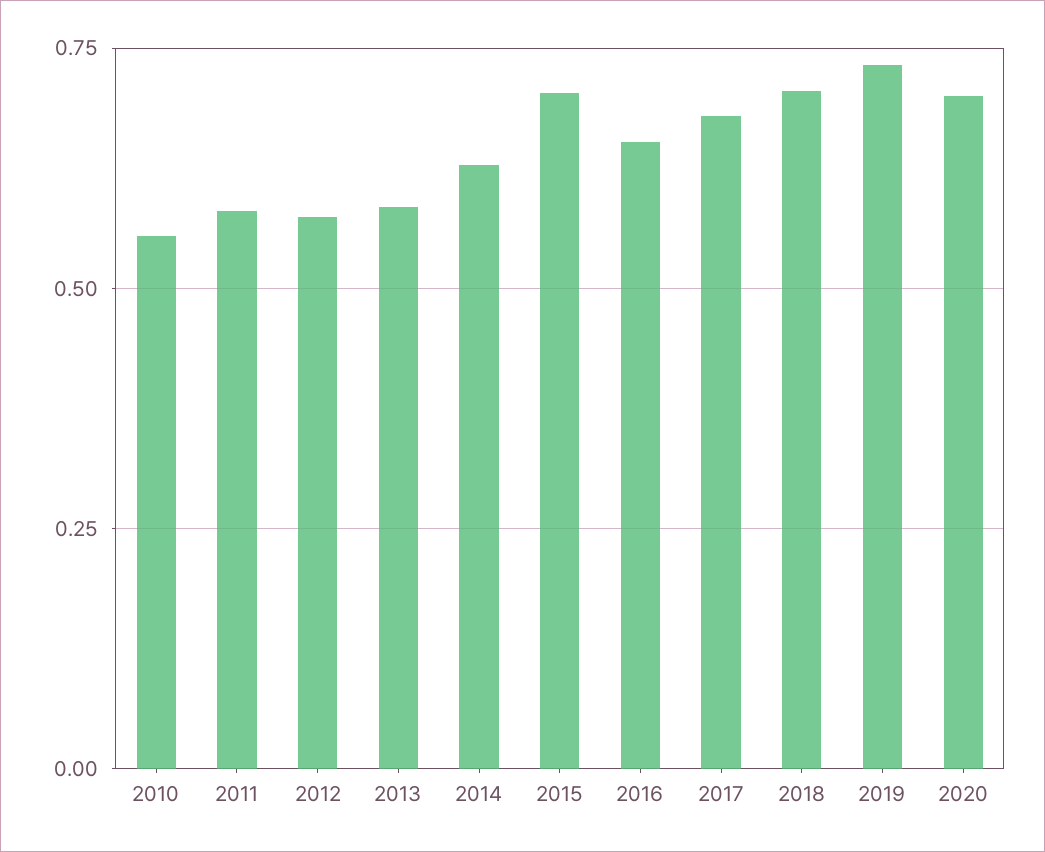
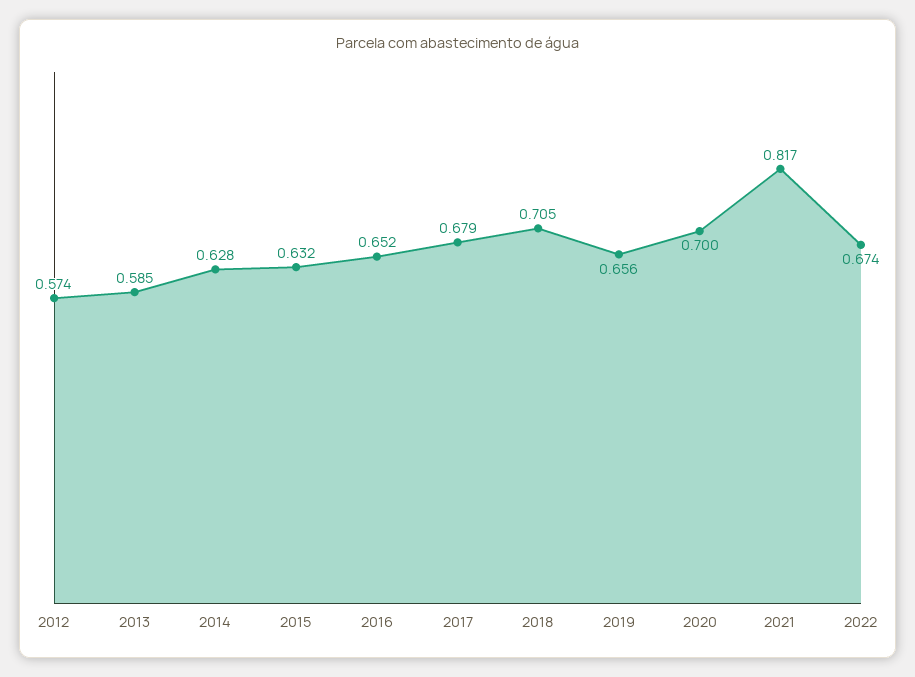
2010: 0.55 -> none
2011: 0.575 -> none
2015: 0.7 -> 0.632
2019: 0.725 -> 0.656
2021: none -> 0.817
2022: none -> 0.674

